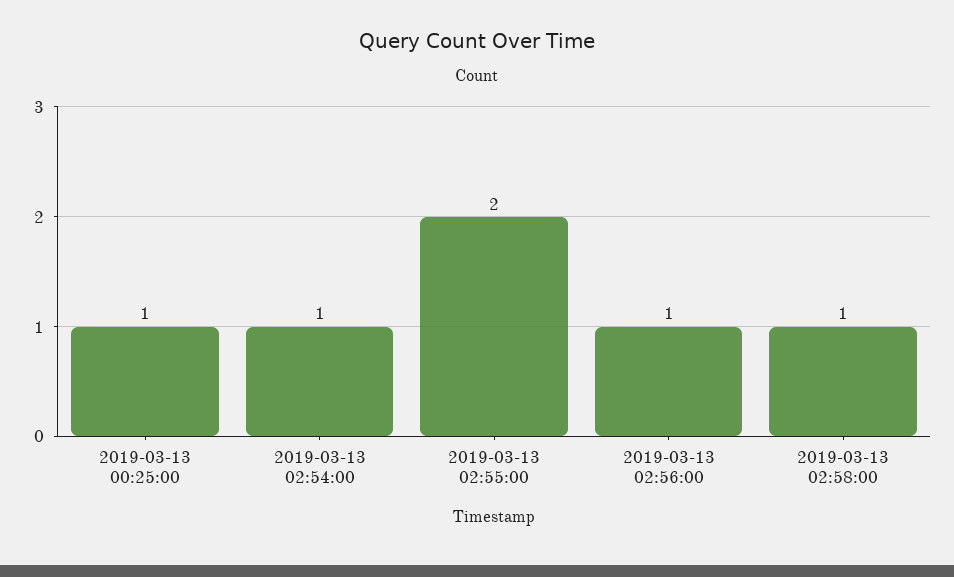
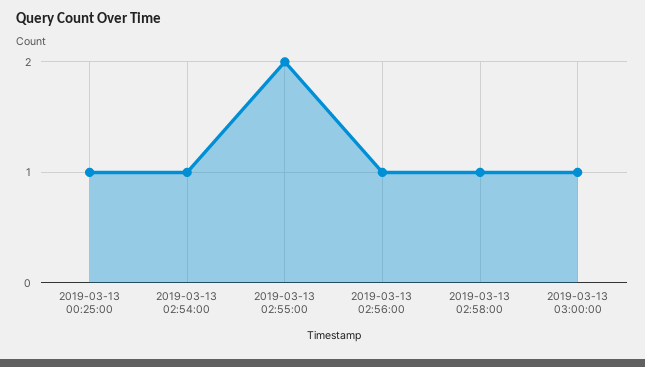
2019-03-13 03:00:00: none -> 1

